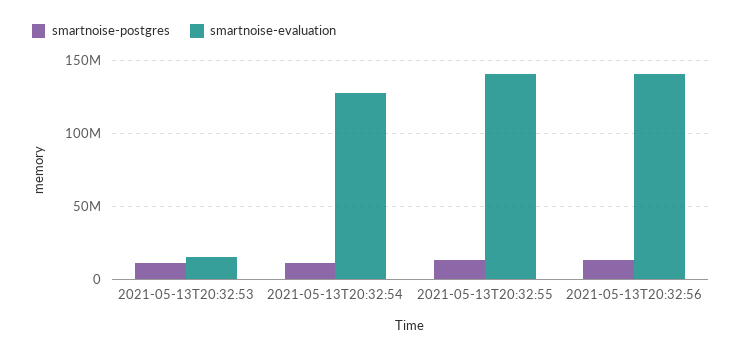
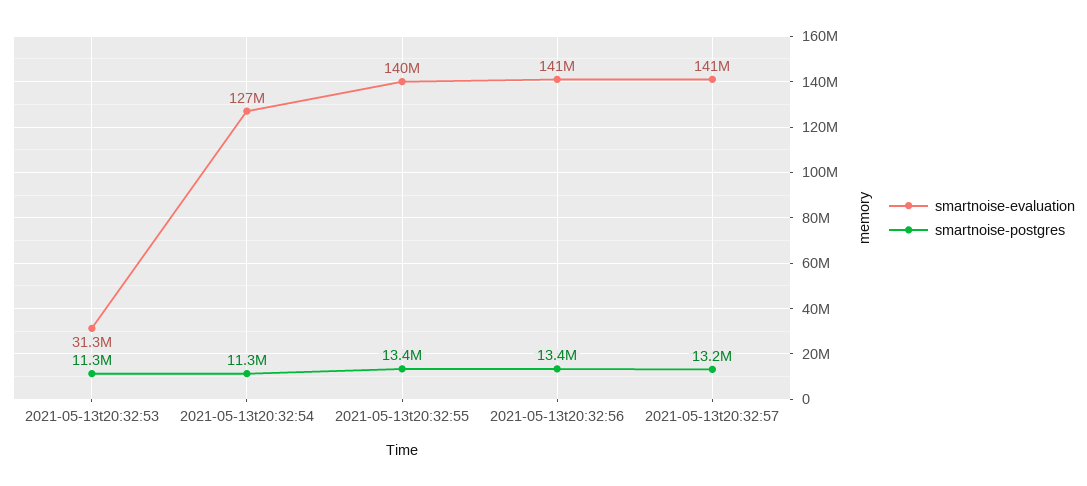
smartnoise-evaluation, 2021-05-13T20:32:53: 15000000 -> 31300000
smartnoise-evaluation, 2021-05-13t20:32:57: none -> 141000000
smartnoise-postgres, 2021-05-13t20:32:57: none -> 13200000

